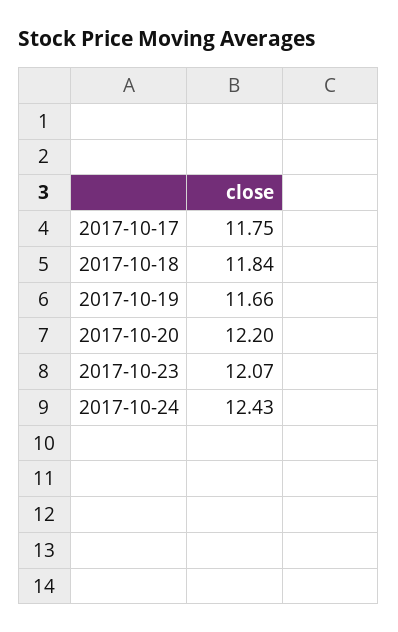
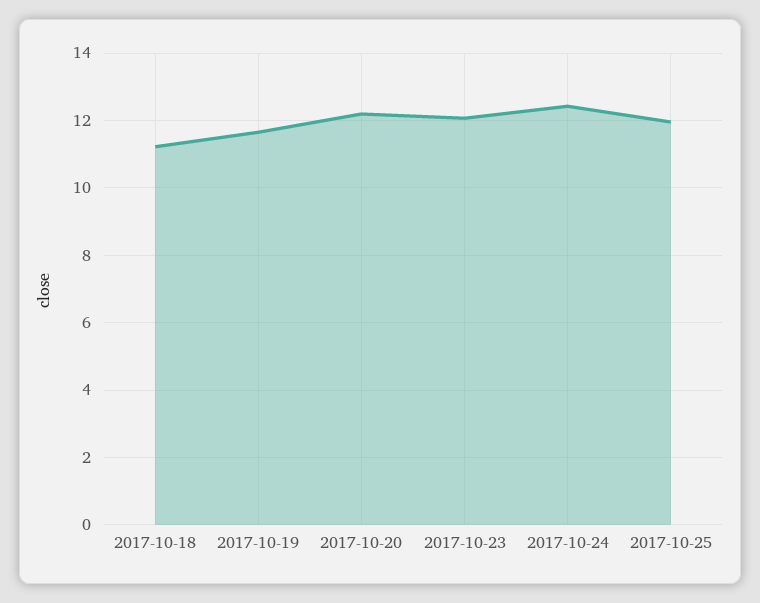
2017-10-17: 11.75 -> none
2017-10-18: 11.84 -> 11.2
2017-10-25: none -> 12

